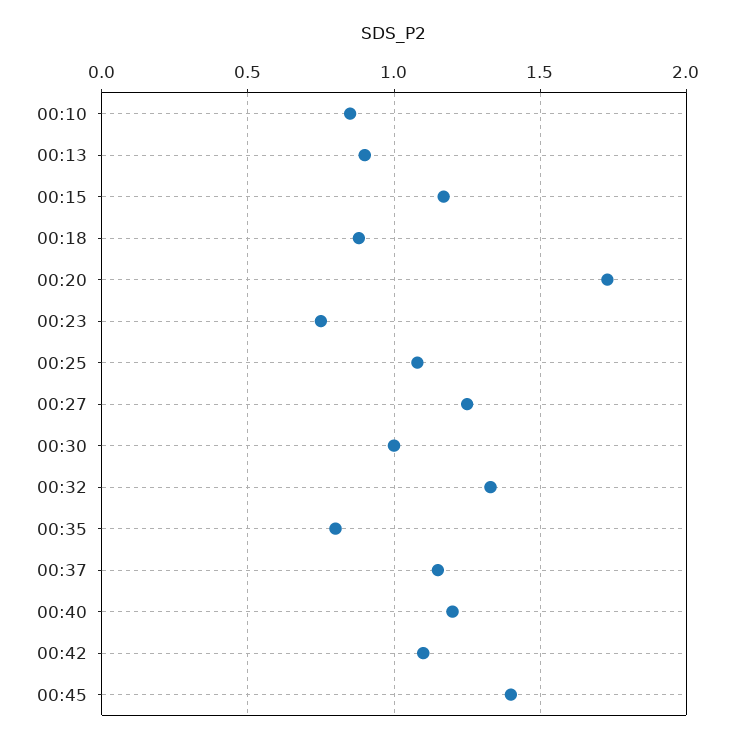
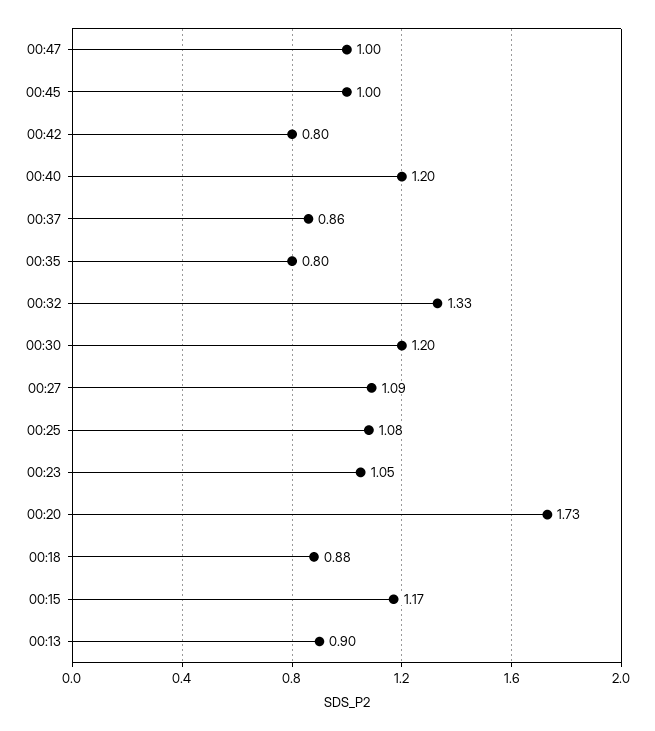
00:10: 0.85 -> none
00:23: 0.75 -> 1.05
00:27: 1.25 -> 1.09
00:30: 1 -> 1.2
00:37: 1.15 -> 0.86
00:42: 1.1 -> 0.8
00:45: 1.4 -> 1
00:47: none -> 1

